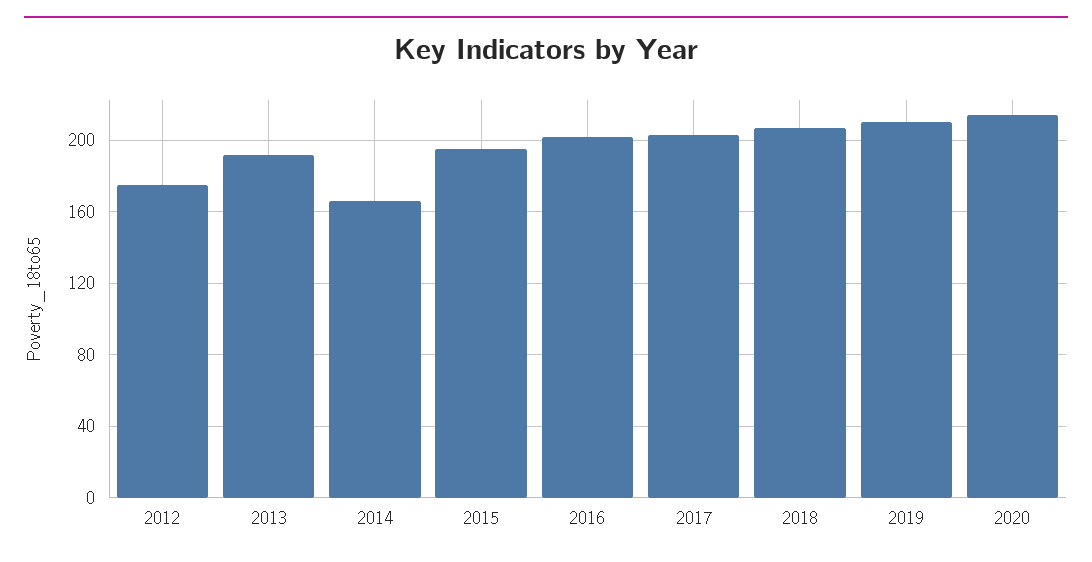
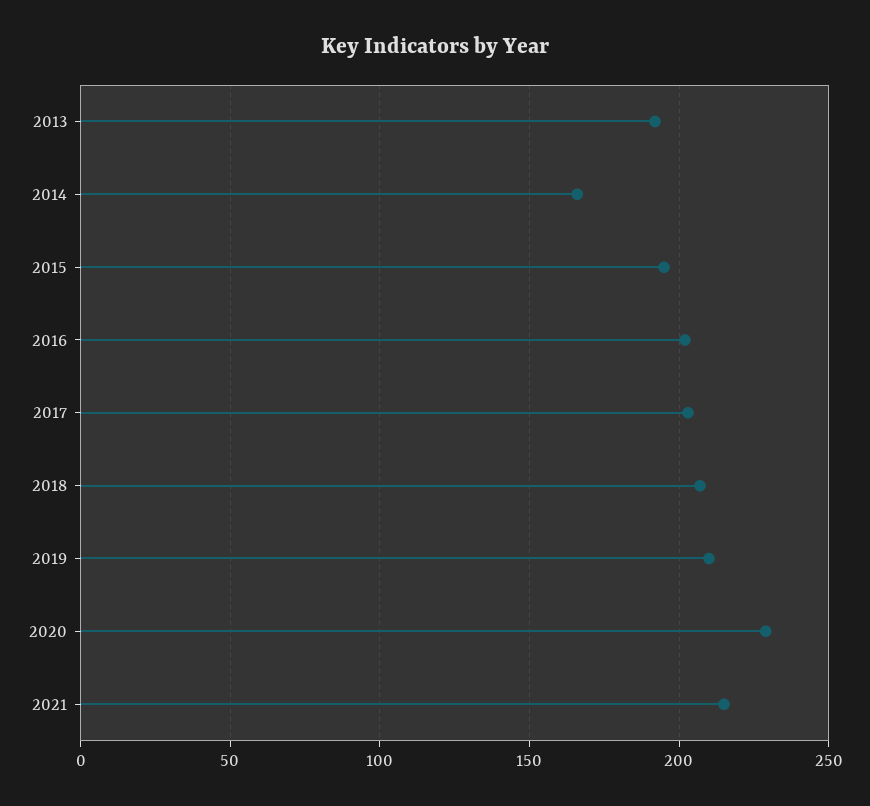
2012: 175 -> none
2020: 215 -> 230
2021: none -> 215

